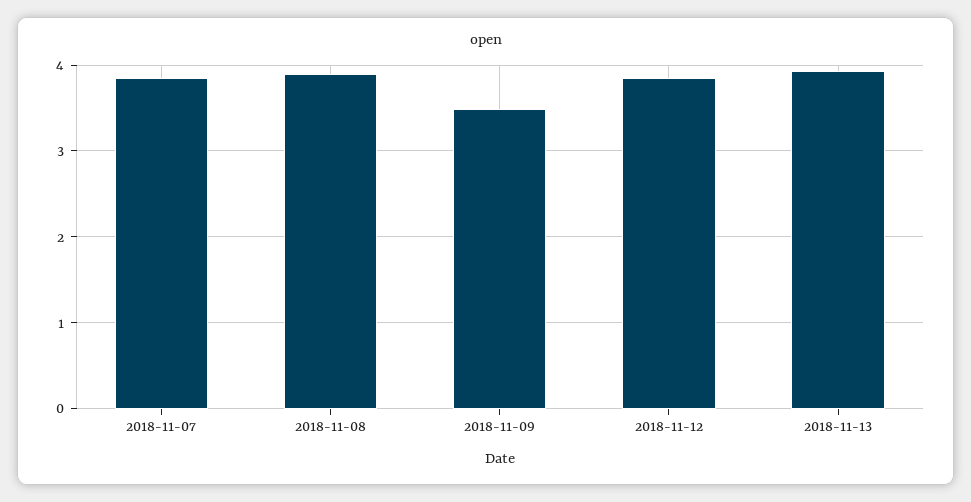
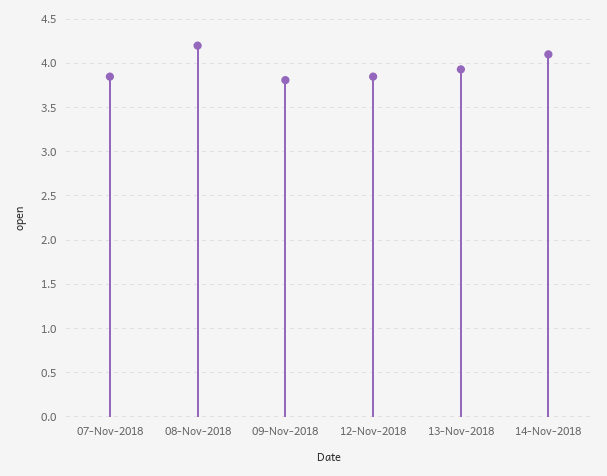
2018-11-08: 3.9 -> 4.2
2018-11-09: 3.5 -> 3.8
14-Nov-2018: none -> 4.1

